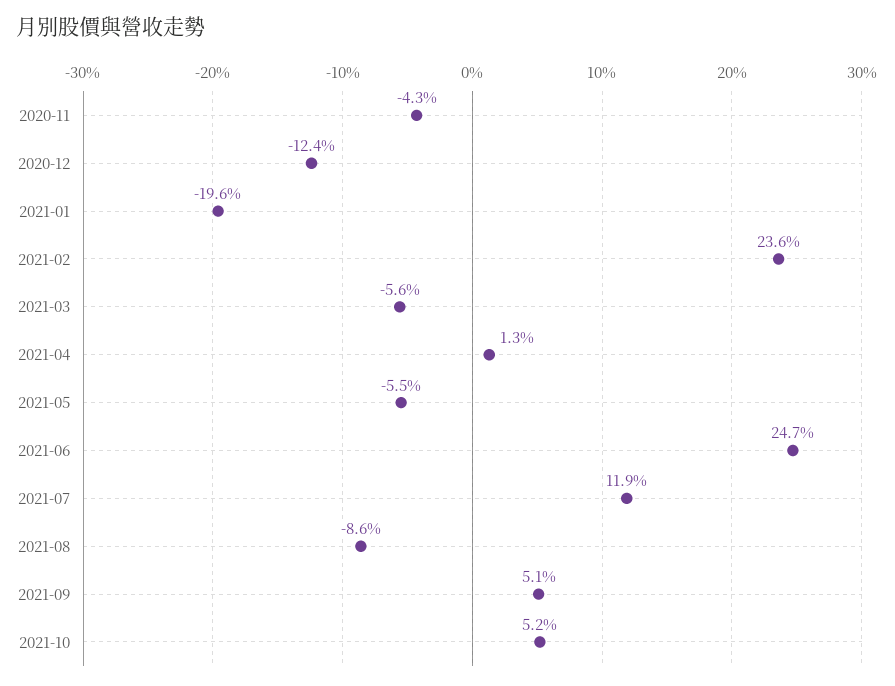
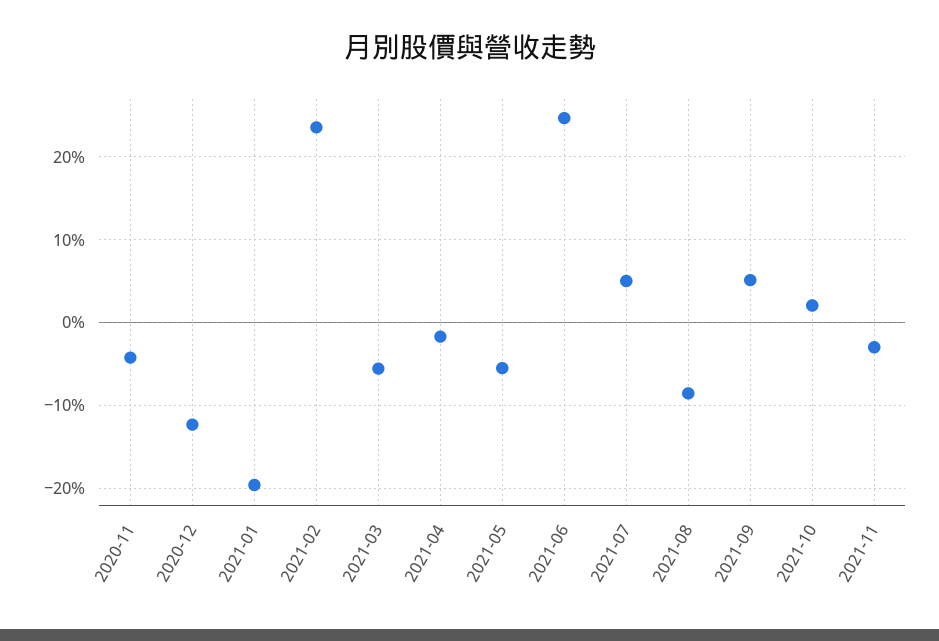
2021-04: 1.3 -> -2
2021-07: 11.9 -> 5
2021-10: 5.2 -> 2
2021-11: none -> -3

